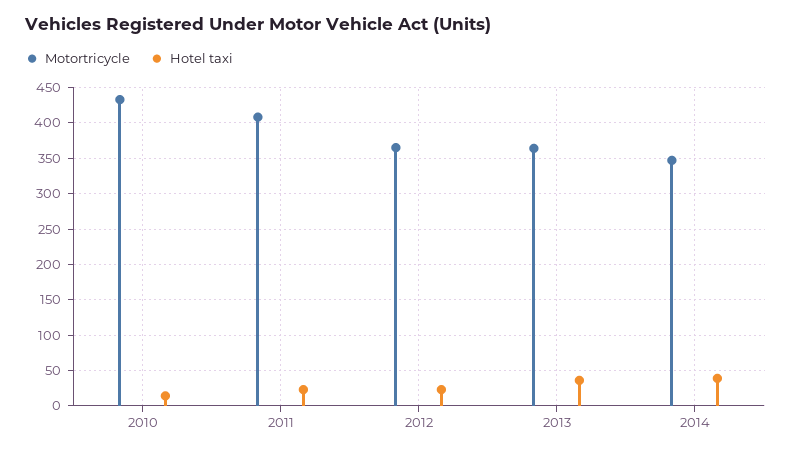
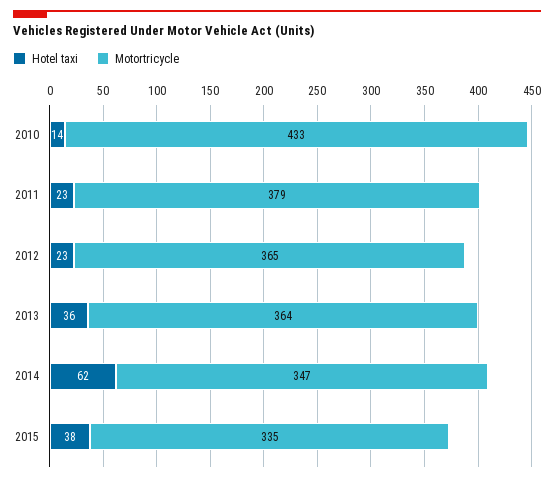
Motortricycle, 2011: 410 -> 379
Hotel taxi, 2014: 40 -> 62
Hotel taxi, 2015: none -> 38
Motortricycle, 2015: none -> 335

